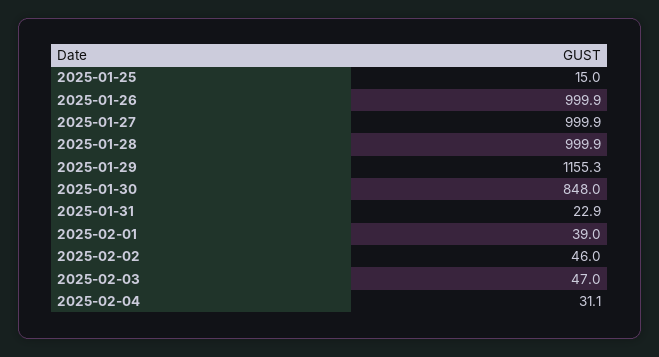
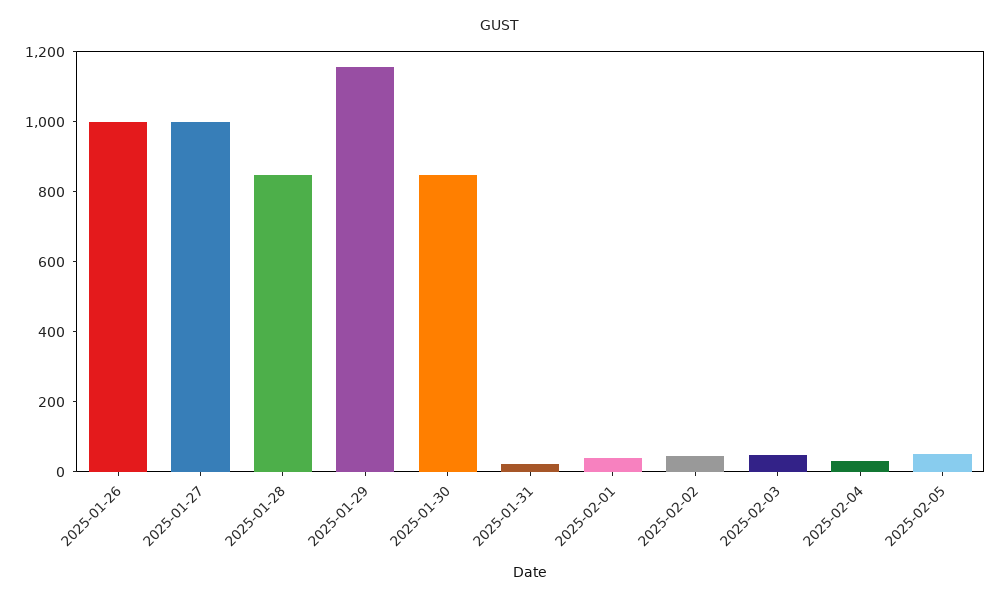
2025-01-25: 15 -> none
2025-01-28: 999.9 -> 850
2025-02-05: none -> 50

